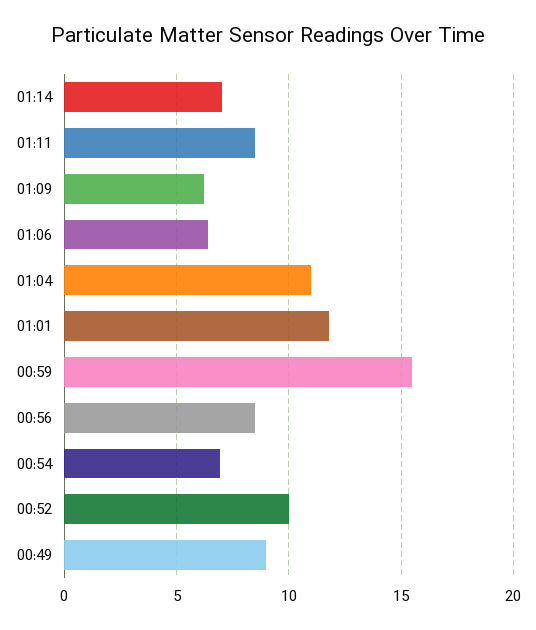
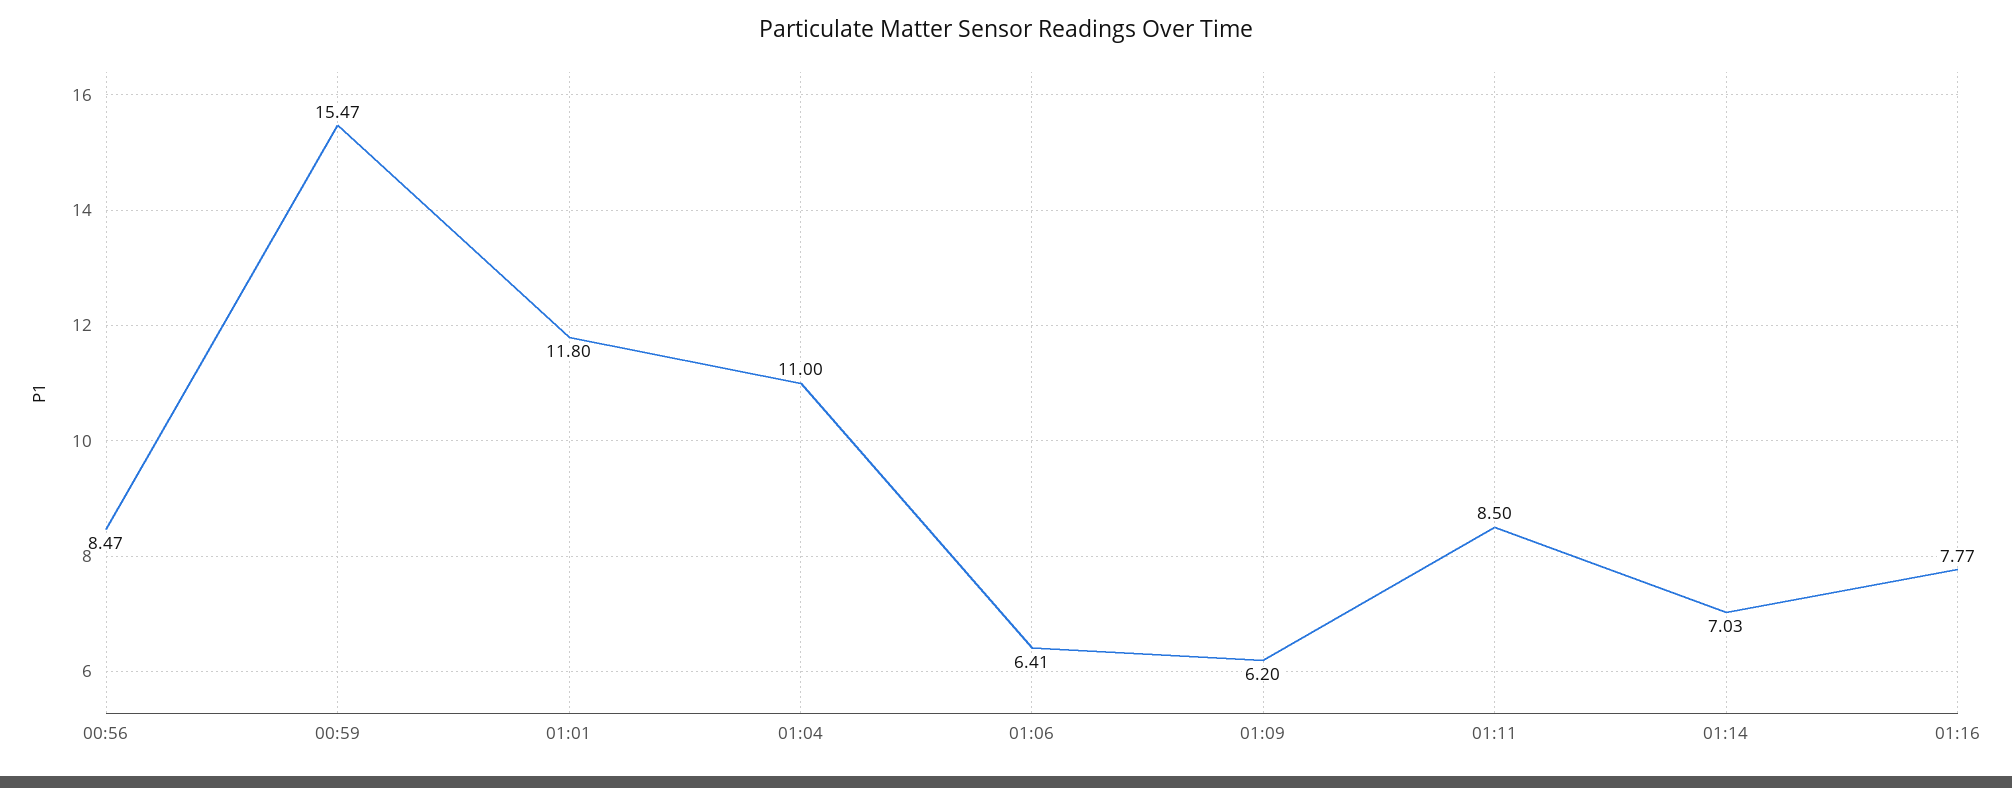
00:54: 7 -> none
00:52: 10 -> none
00:49: 9 -> none
01:16: none -> 7.77

